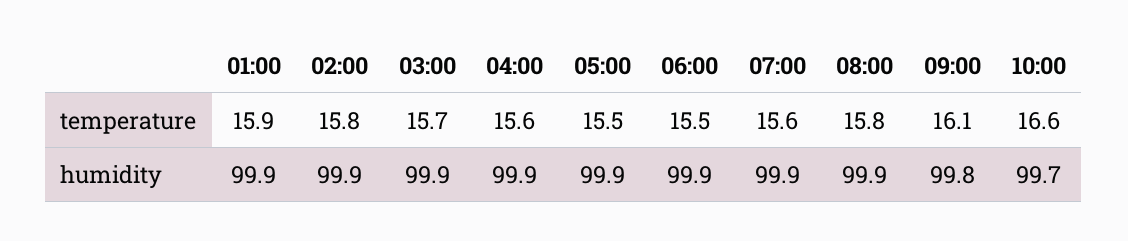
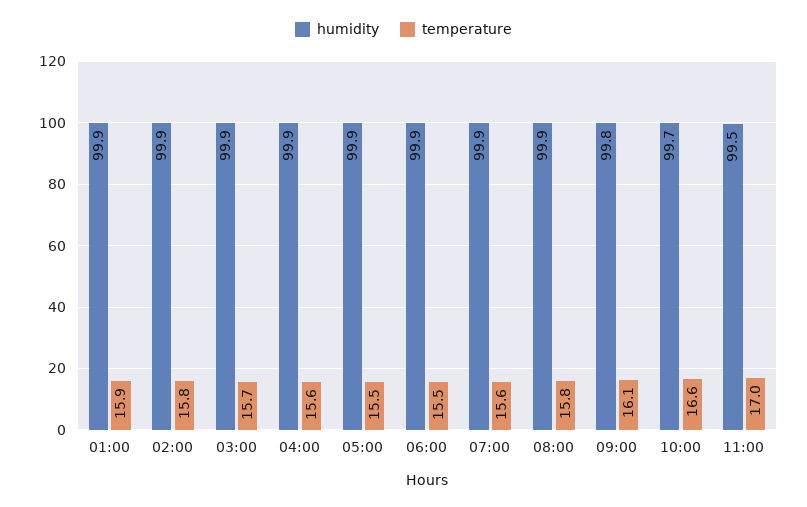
humidity, 11:00: none -> 99.5
temperature, 11:00: none -> 17

